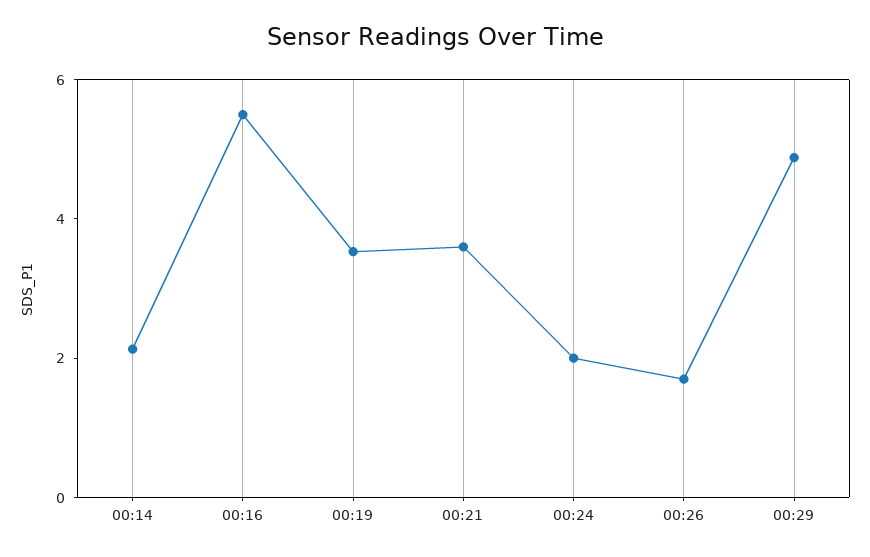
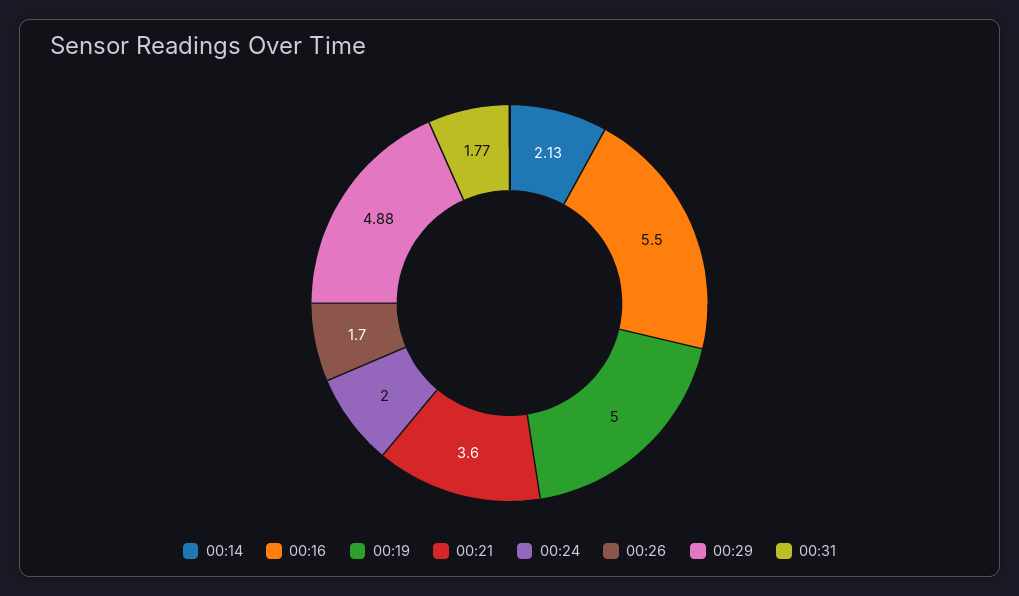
00:19: 3.5 -> 5
00:31: none -> 1.77

